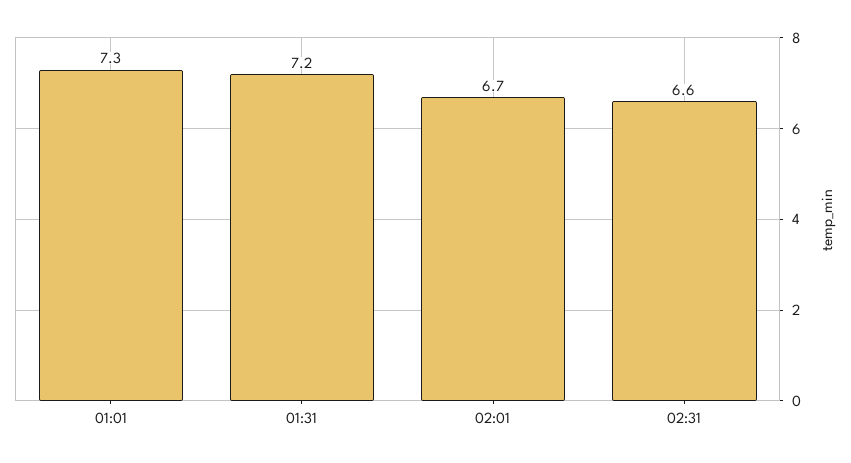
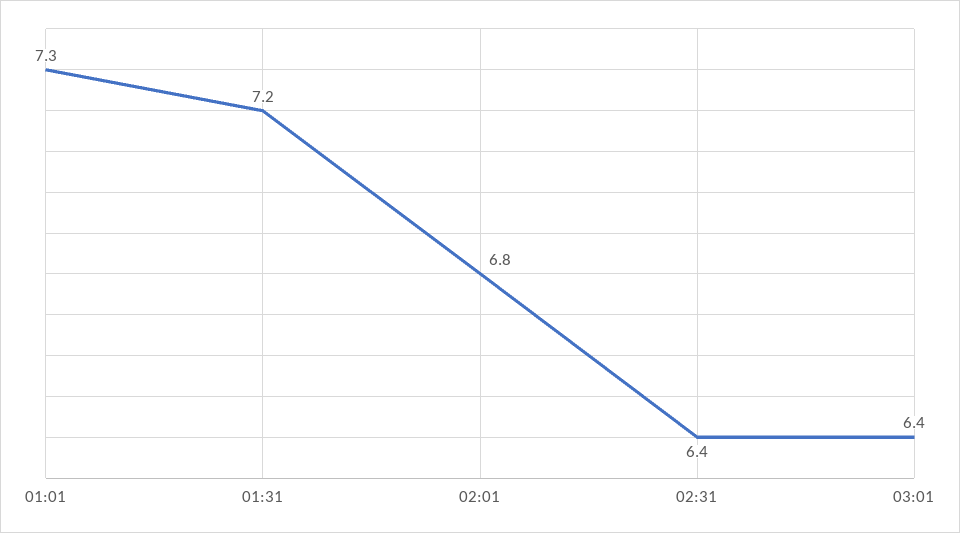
02:01: 6.7 -> 6.8
02:31: 6.6 -> 6.4
03:01: none -> 6.4

